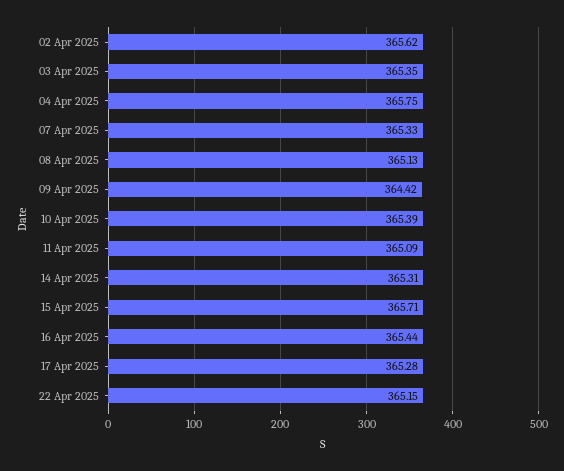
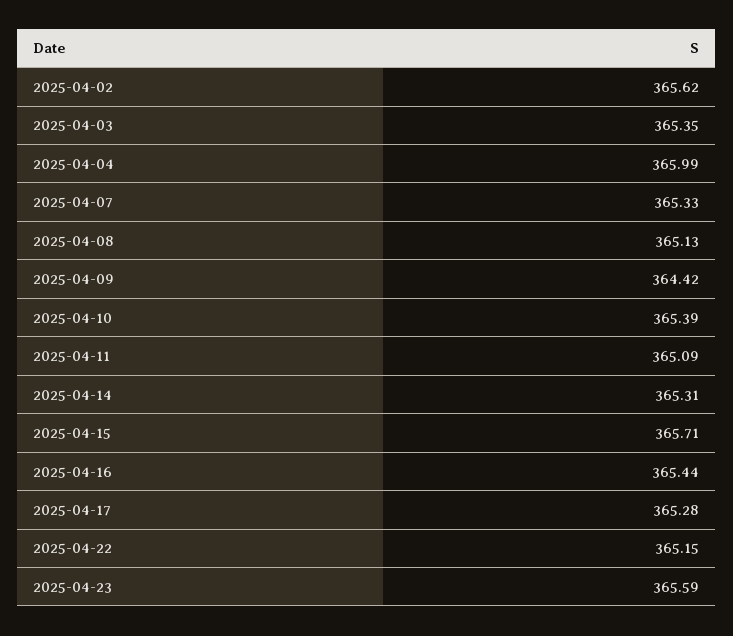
04 Apr 2025: 365.75 -> 365.99
2025-04-23: none -> 365.59

